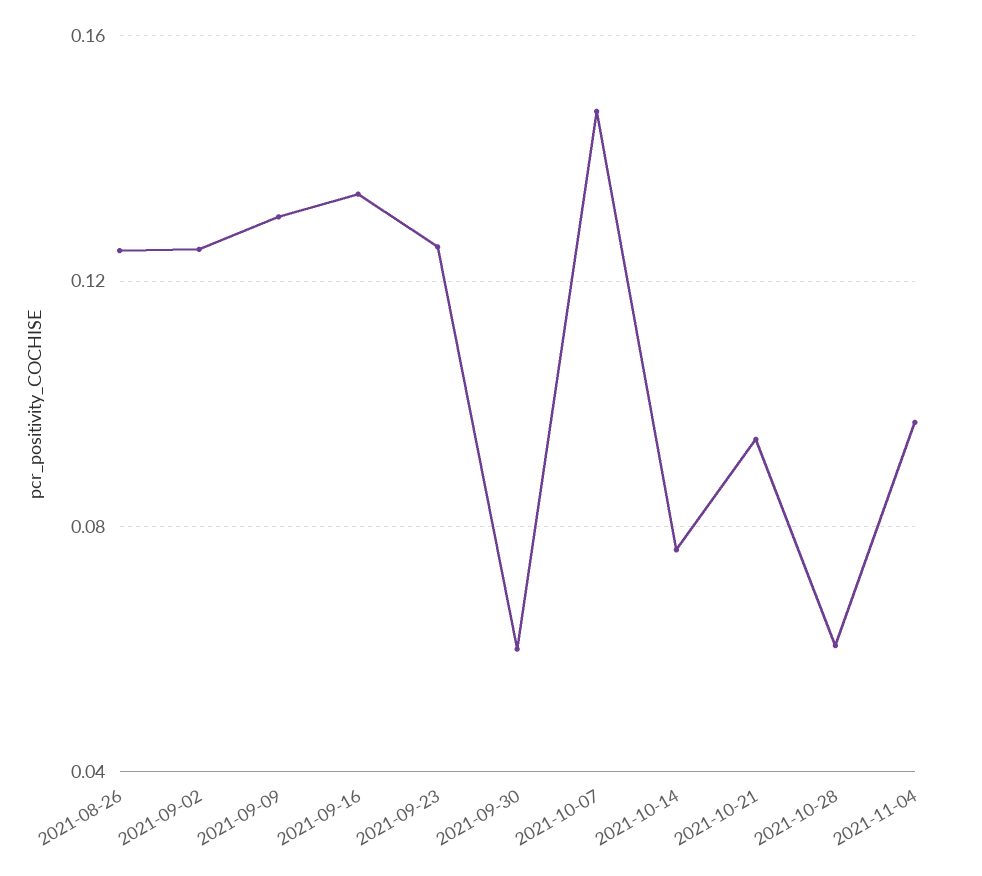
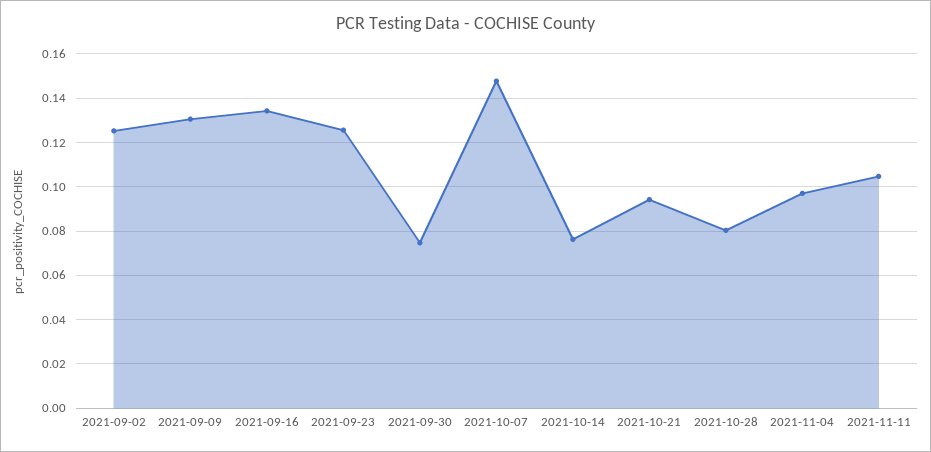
2021-08-26: 0.125 -> none
2021-09-30: 0.06 -> 0.075
2021-10-28: 0.06 -> 0.08
2021-11-11: none -> 0.105

